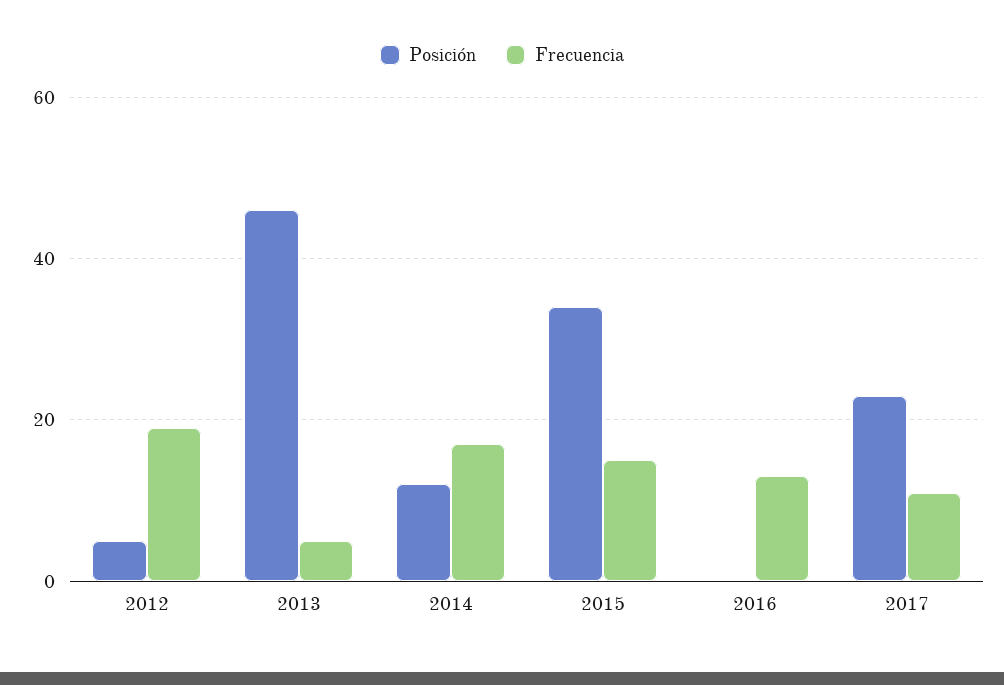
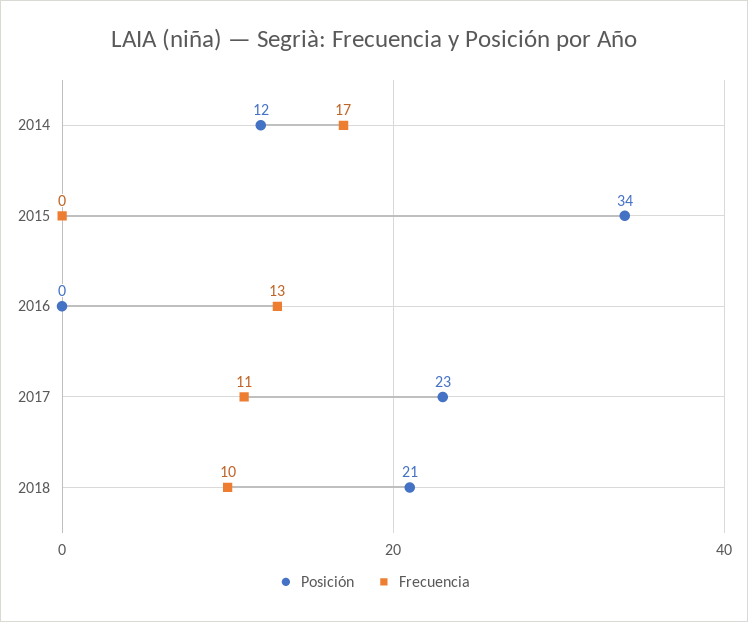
Posición, 2012: 5 -> none
Frecuencia, 2012: 20 -> none
Posición, 2013: 45 -> none
Frecuencia, 2013: 5 -> none
Frecuencia, 2015: 15 -> 0
Posición, 2018: none -> 21
Frecuencia, 2018: none -> 10

